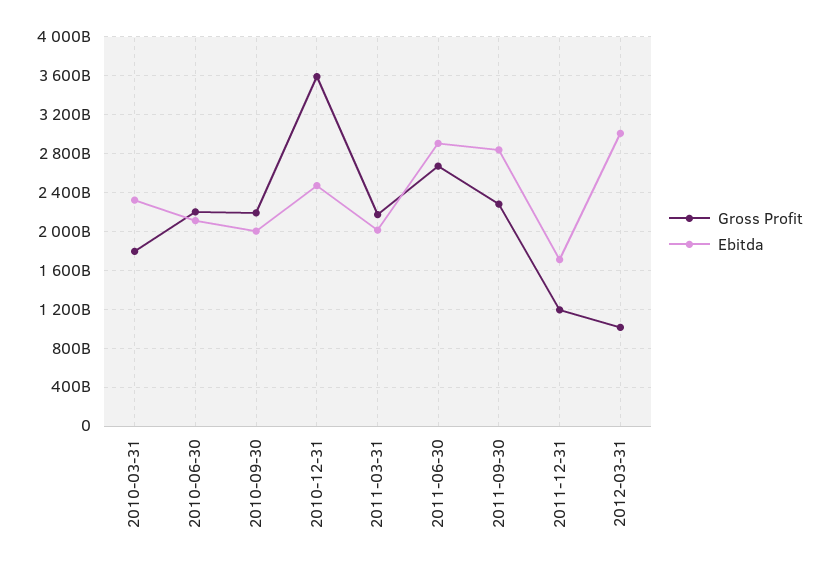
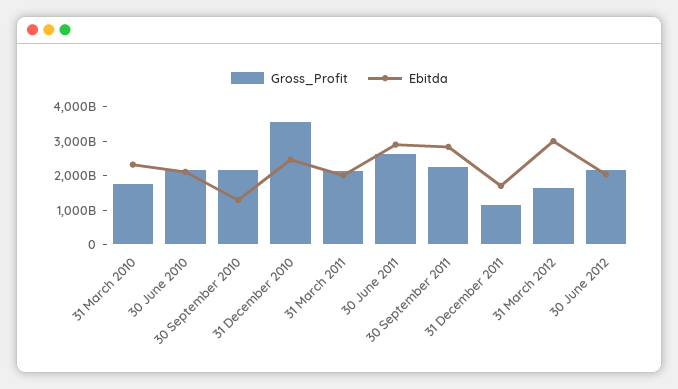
Ebitda, 2010-09-30: 2000000000000 -> 1250000000000
Gross Profit, 2012-03-31: 1000000000000 -> 1750000000000
Gross Profit, 30 June 2012: none -> 2250000000000
Ebitda, 30 June 2012: none -> 2000000000000

